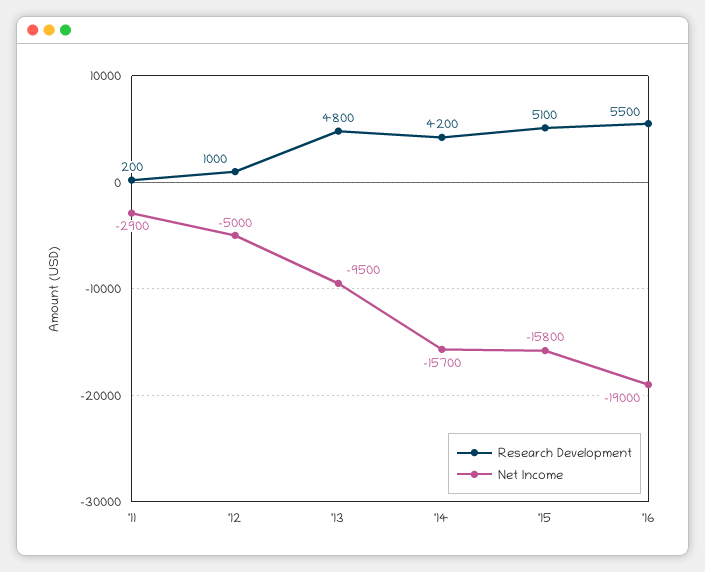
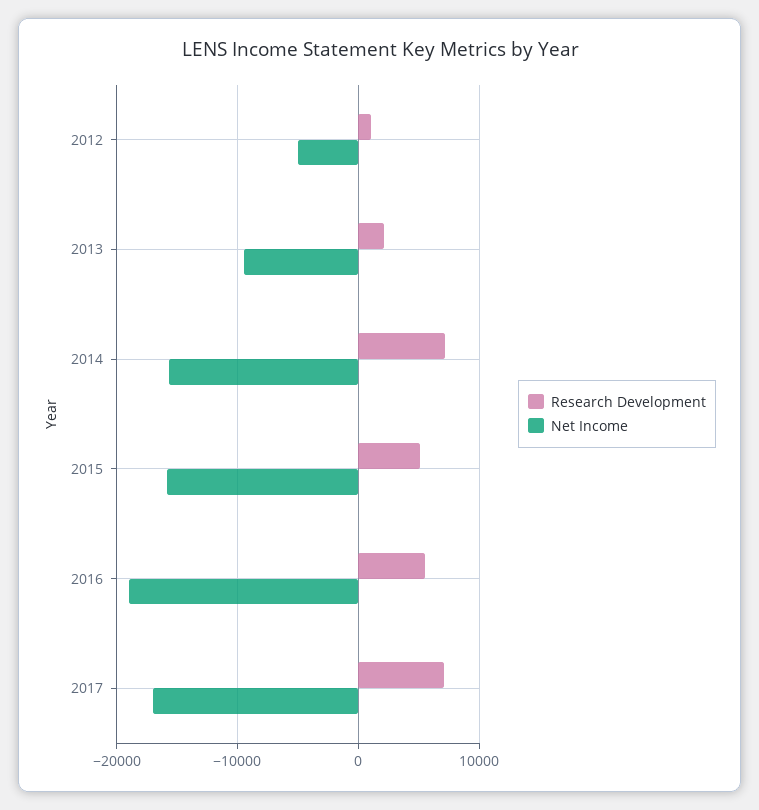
Research Development, '11: 200 -> none
Net Income, '11: -2900 -> none
Research Development, '13: 4800 -> 2000
Research Development, '14: 4200 -> 7000
Research Development, 2017: none -> 7000
Net Income, 2017: none -> -17000

